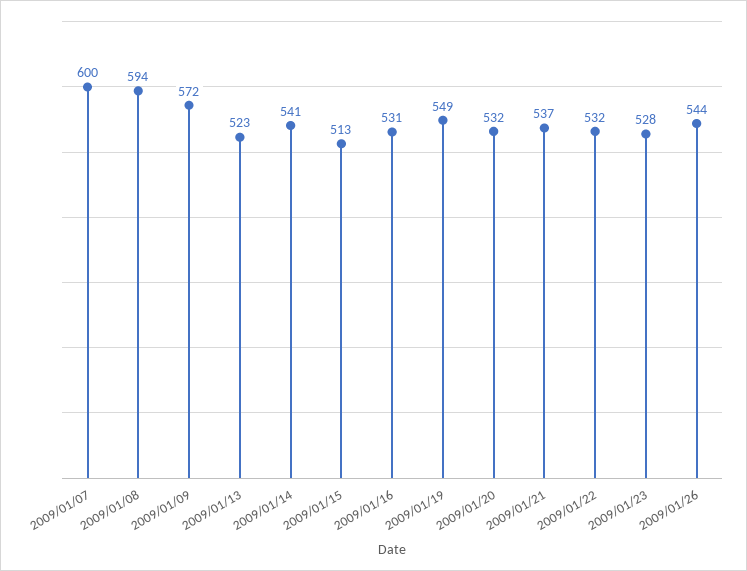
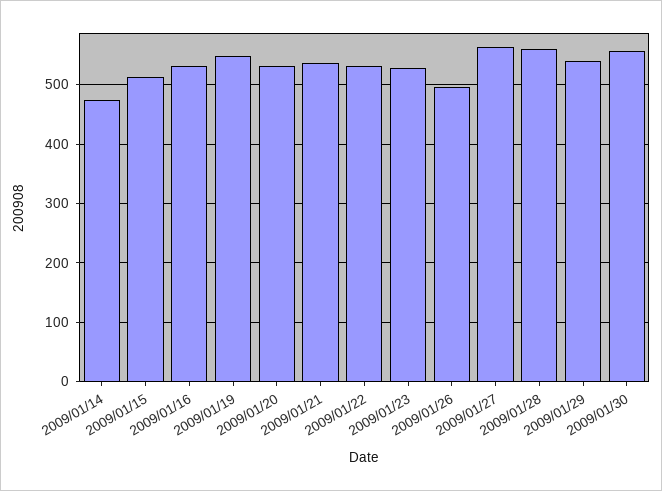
2009/01/07: 600 -> none
2009/01/08: 594 -> none
2009/01/09: 572 -> none
2009/01/13: 523 -> none
2009/01/14: 541 -> 480
2009/01/26: 544 -> 500
2009/01/27: none -> 560
2009/01/28: none -> 560
2009/01/29: none -> 540
2009/01/30: none -> 560

